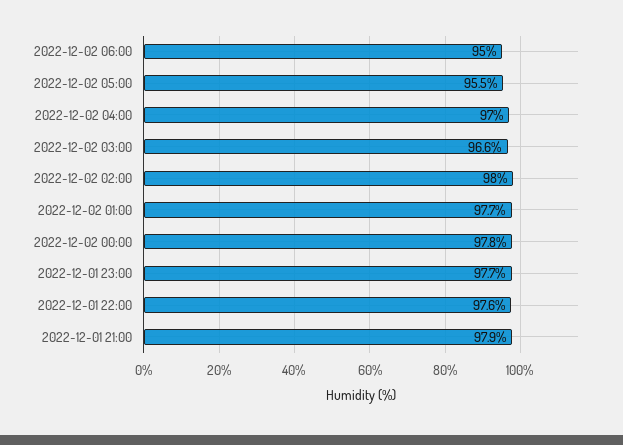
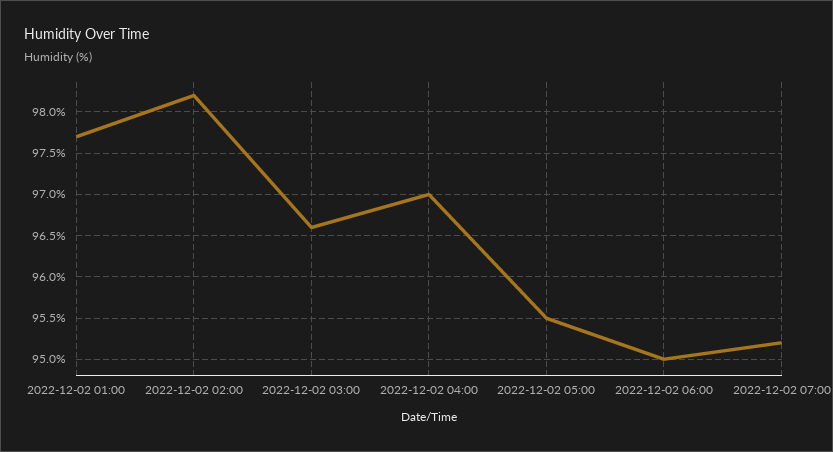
2022-12-02 02:00: 98 -> 98.2
2022-12-02 00:00: 97.8 -> none
2022-12-01 23:00: 97.7 -> none
2022-12-01 22:00: 97.6 -> none
2022-12-01 21:00: 97.9 -> none
2022-12-02 07:00: none -> 95.2

